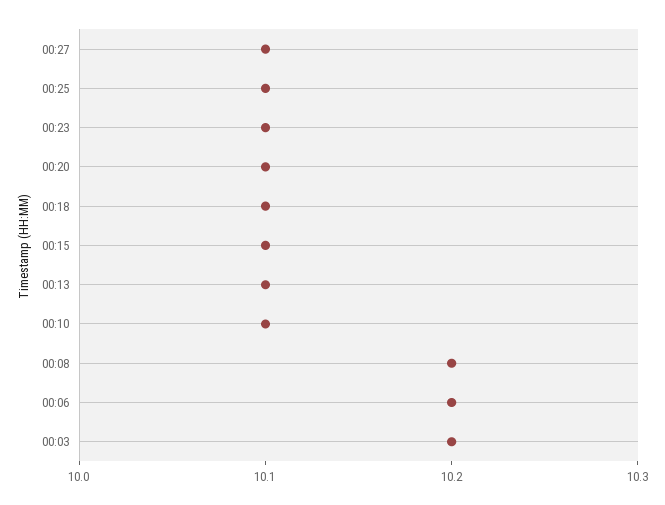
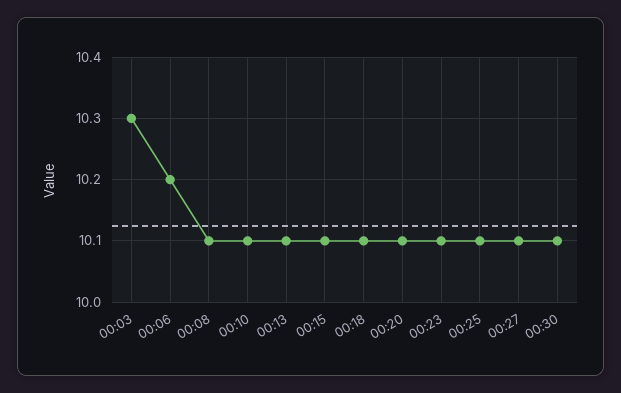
00:08: 10.2 -> 10.1
00:03: 10.2 -> 10.3
00:30: none -> 10.1

